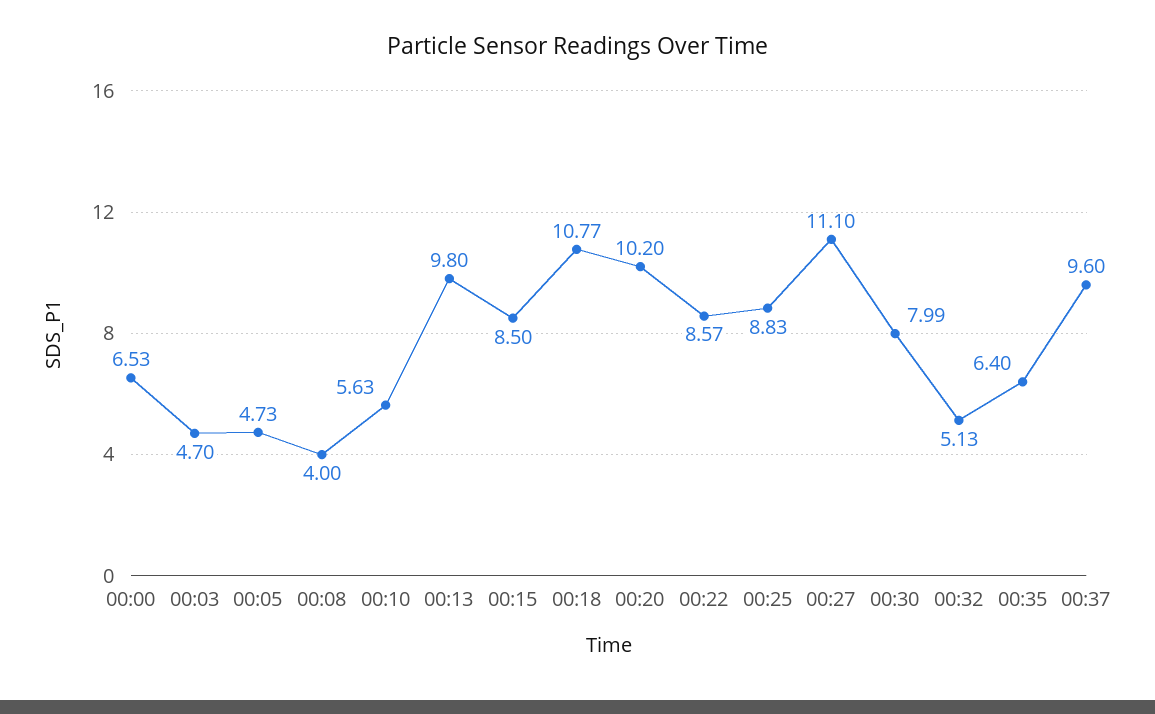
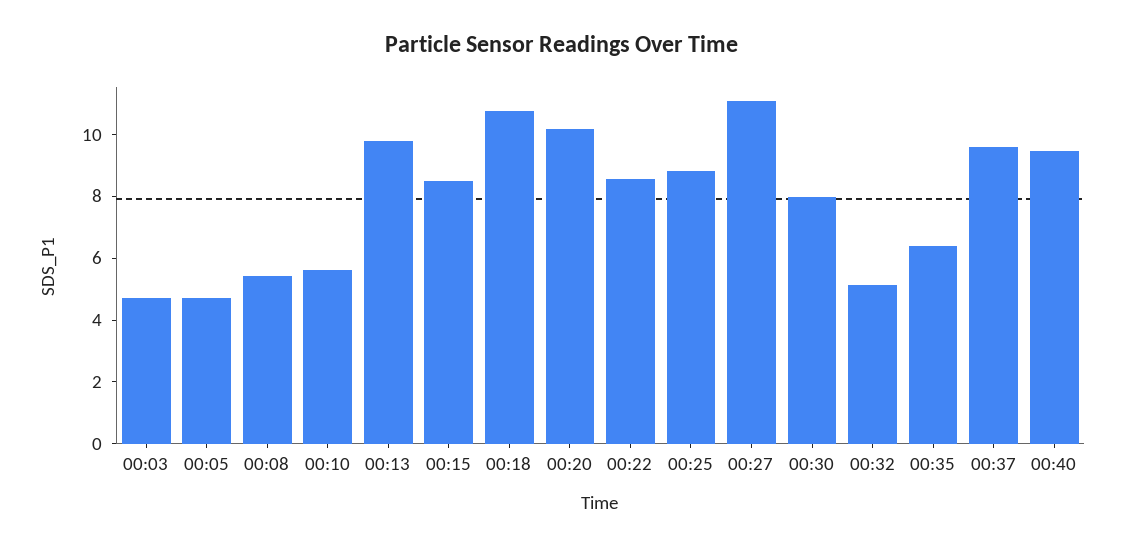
00:00: 6.53 -> none
00:08: 4 -> 5.5
00:40: none -> 9.5

